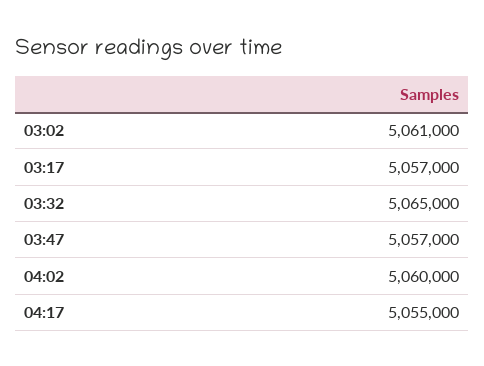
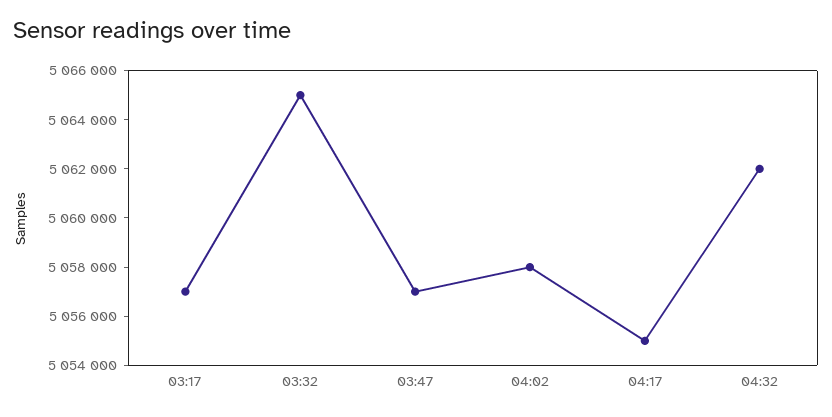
03:02: 5061000 -> none
04:02: 5060000 -> 5058000
04:32: none -> 5062000

